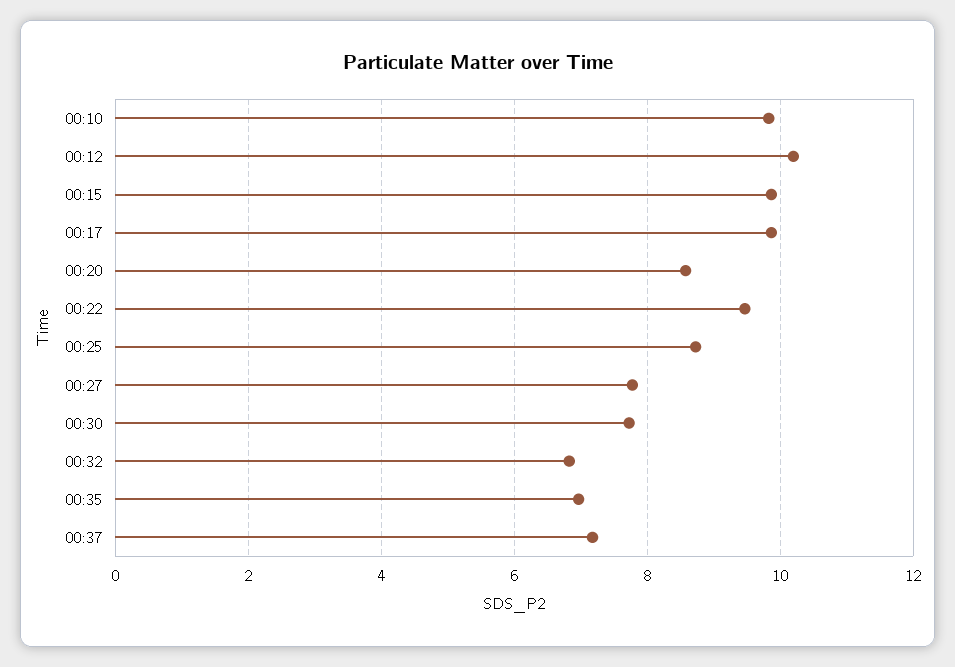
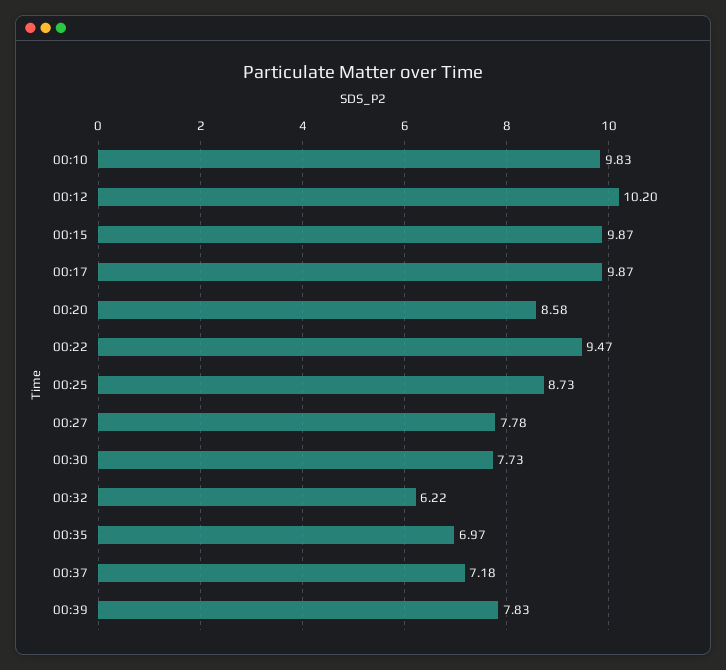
00:32: 6.8 -> 6.22
00:39: none -> 7.83

